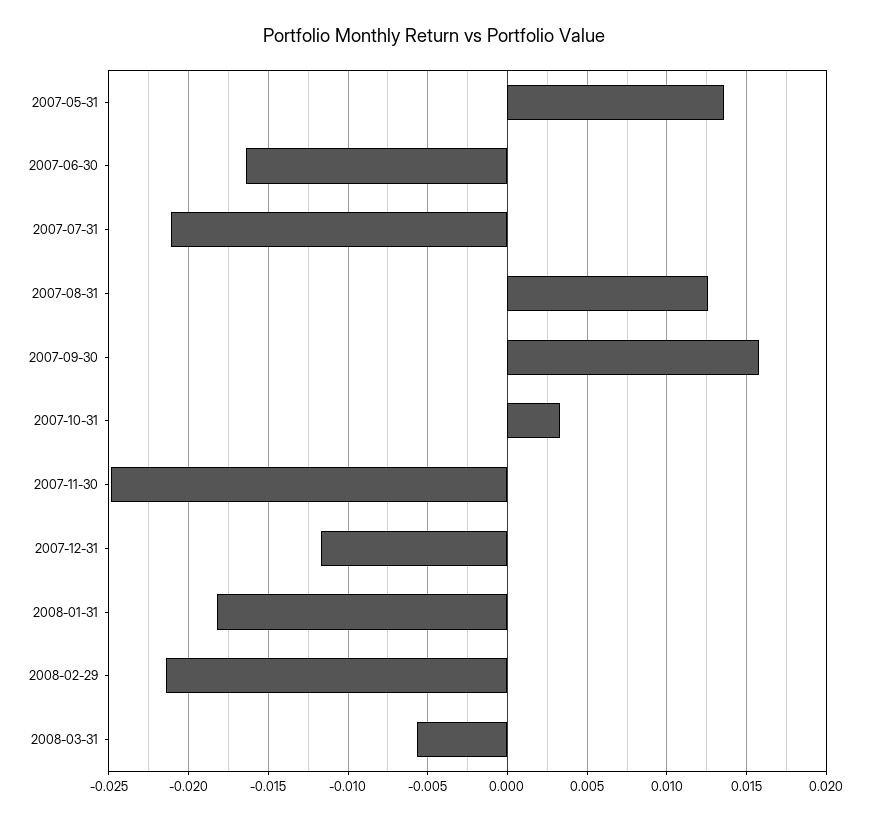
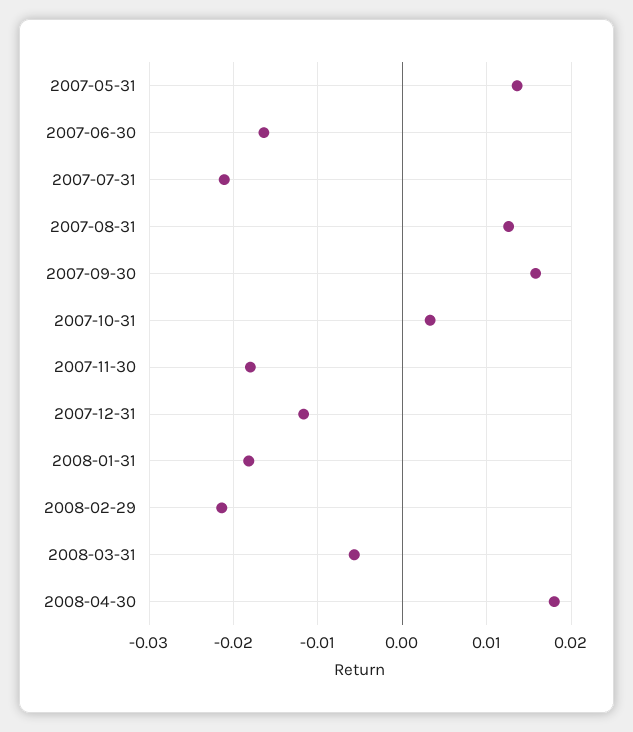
2007-11-30: -0.025 -> -0.018
2008-04-30: none -> 0.018

